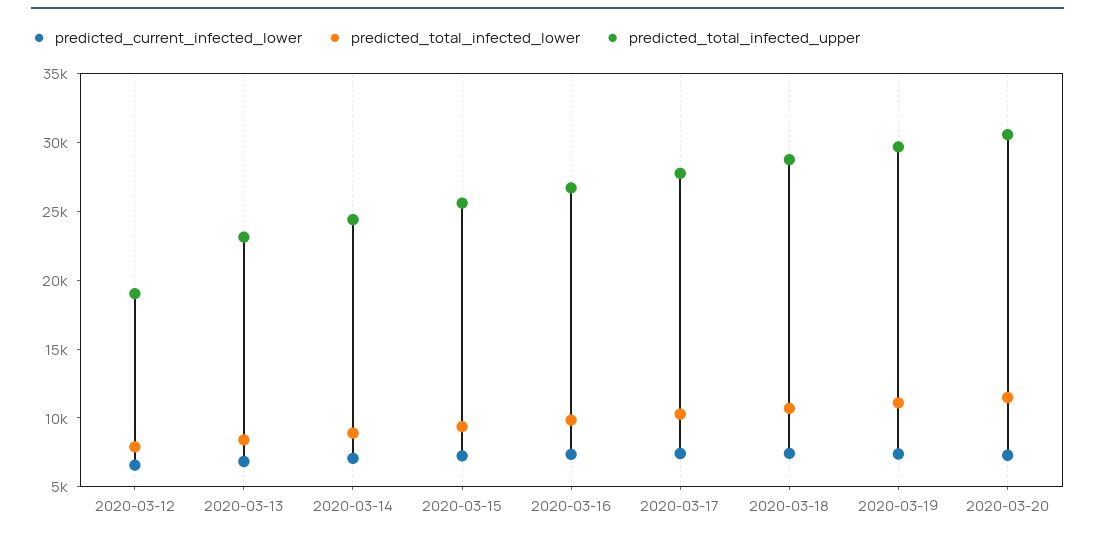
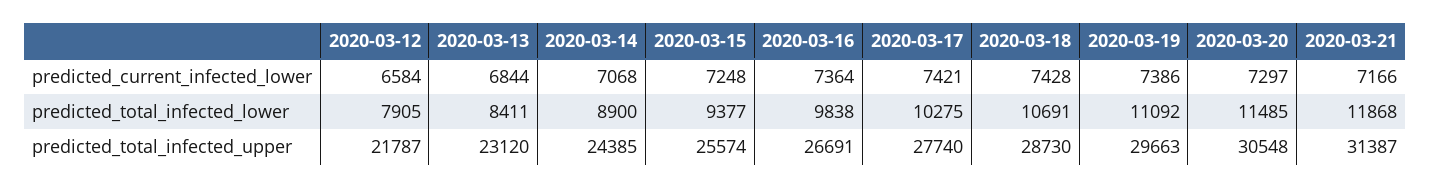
predicted_total_infected_upper, 2020-03-12: 19000 -> 21787
predicted_current_infected_lower, 2020-03-21: none -> 7166
predicted_total_infected_lower, 2020-03-21: none -> 11868
predicted_total_infected_upper, 2020-03-21: none -> 31387

